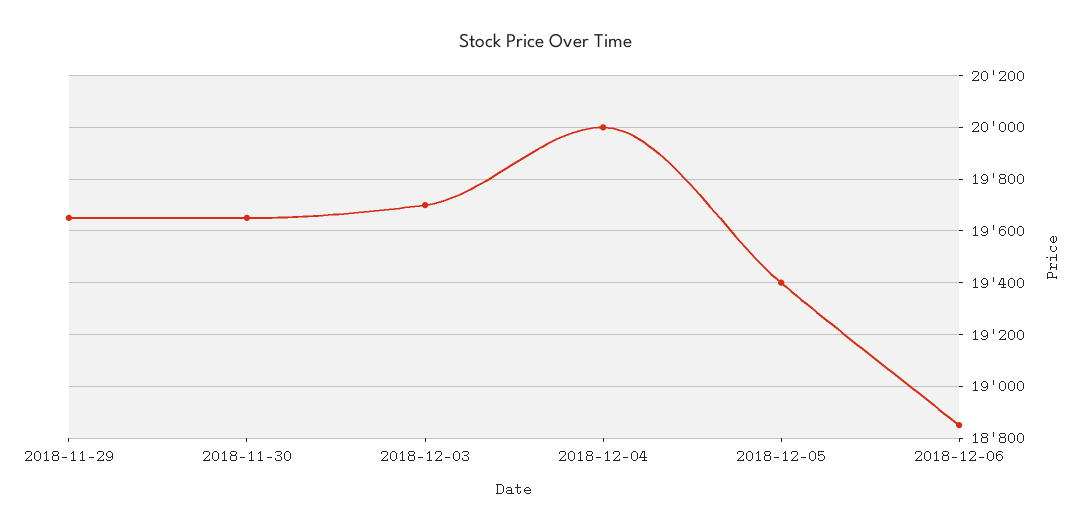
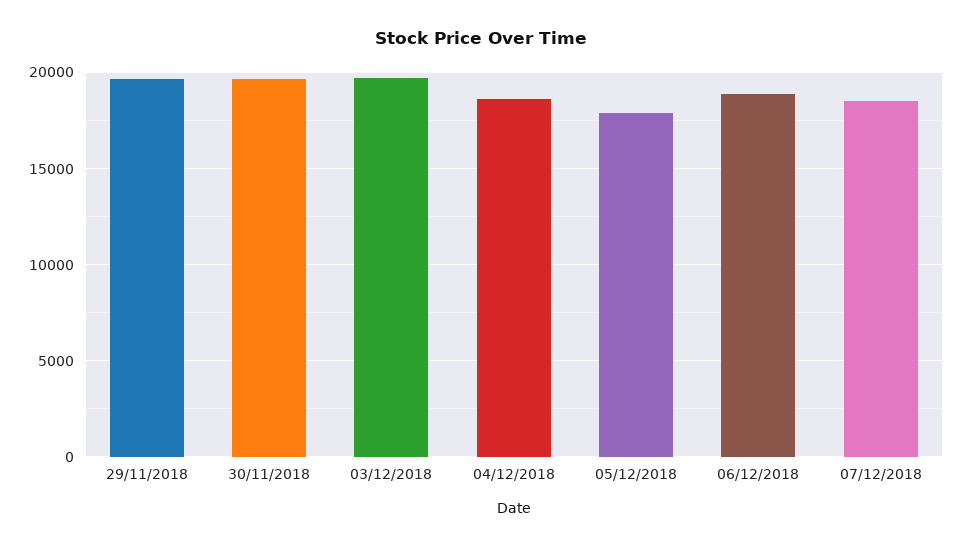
2018-12-04: 20000 -> 18500
2018-12-05: 19400 -> 18000
07/12/2018: none -> 18500

